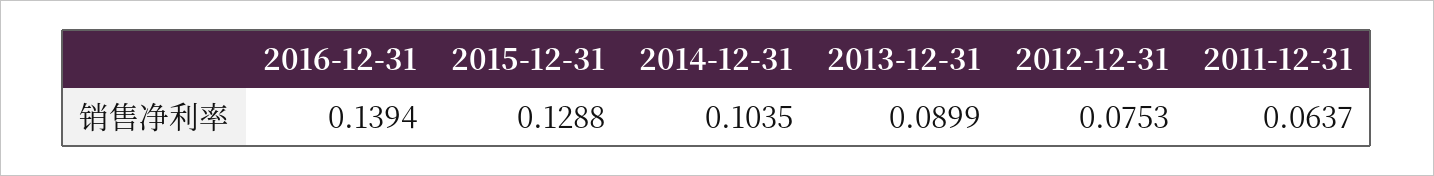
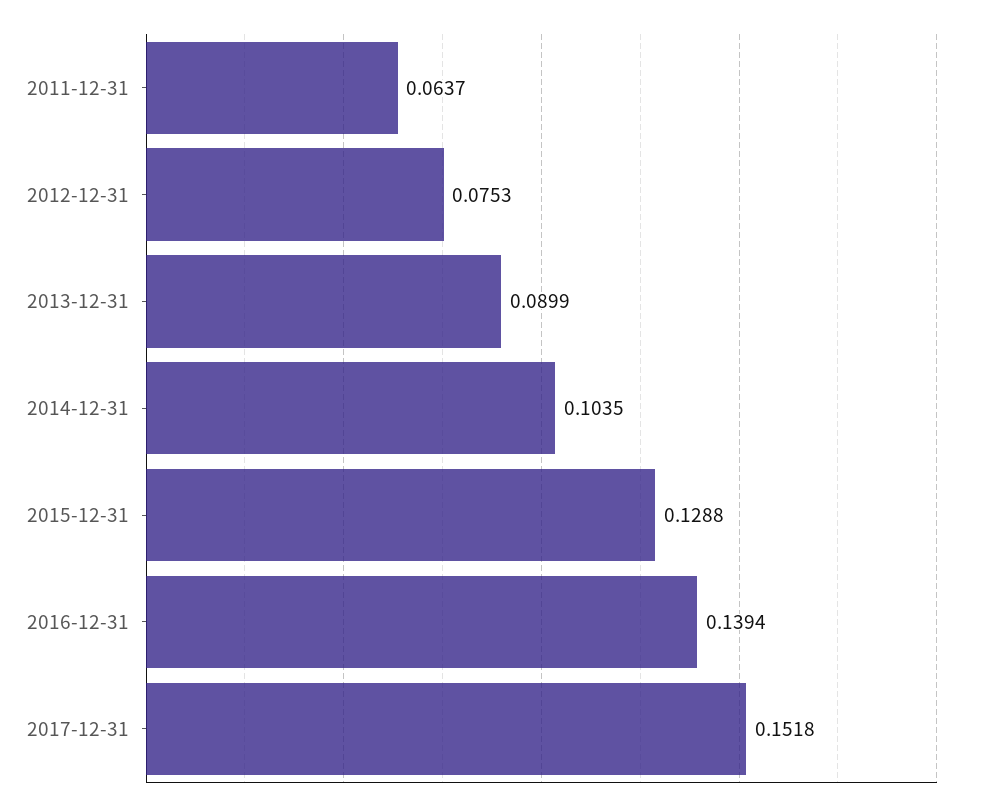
2017-12-31: none -> 0.1518

